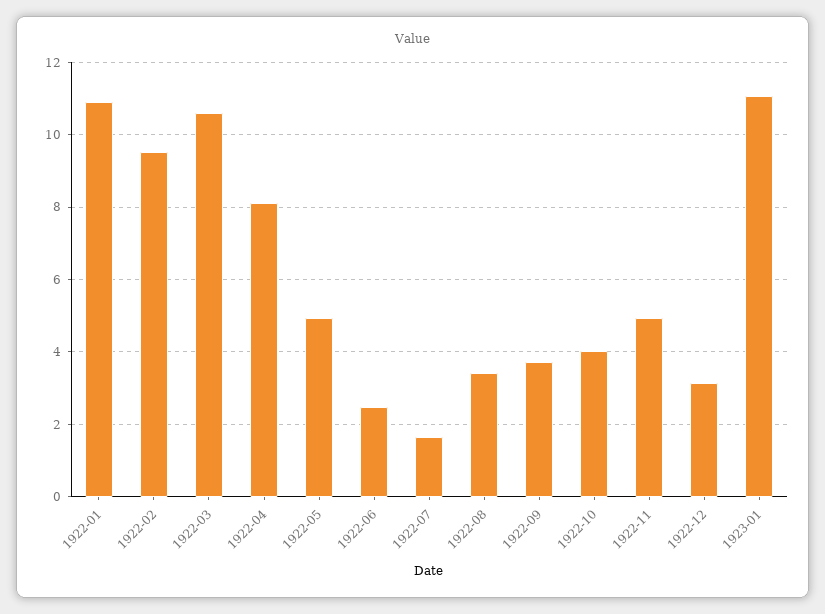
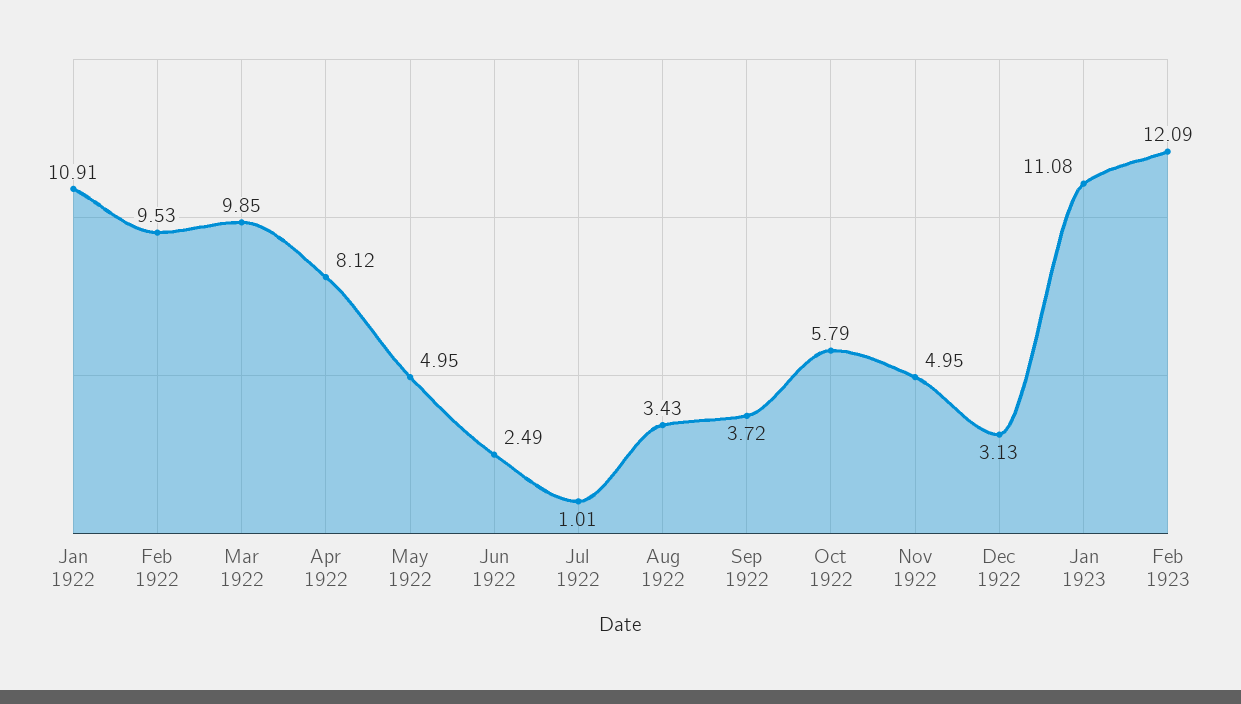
1922-03: 10.6 -> 9.85
1922-07: 1.6 -> 1.01
1922-10: 4 -> 5.79
Feb 1923: none -> 12.09

